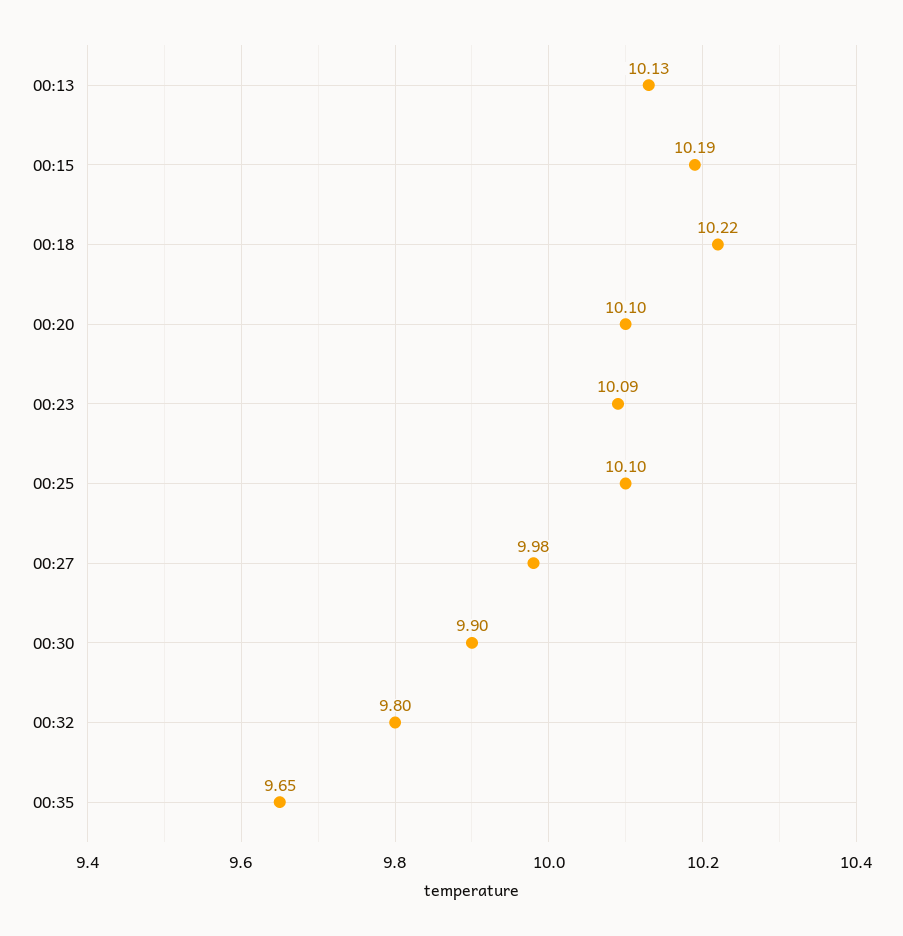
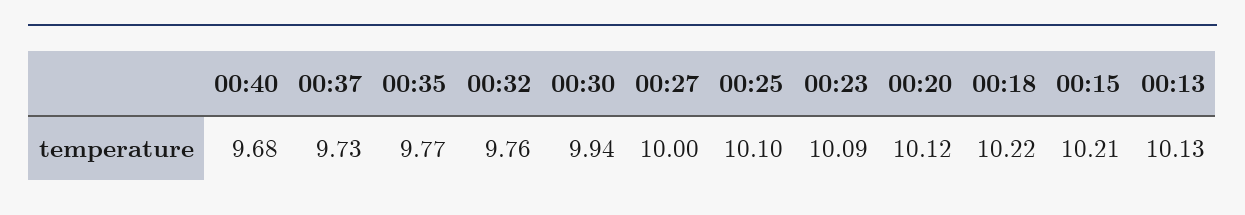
00:15: 10.19 -> 10.21
00:20: 10.1 -> 10.12
00:27: 9.98 -> 10
00:30: 9.9 -> 9.94
00:32: 9.8 -> 9.76
00:35: 9.65 -> 9.77
00:40: none -> 9.68
00:37: none -> 9.73

